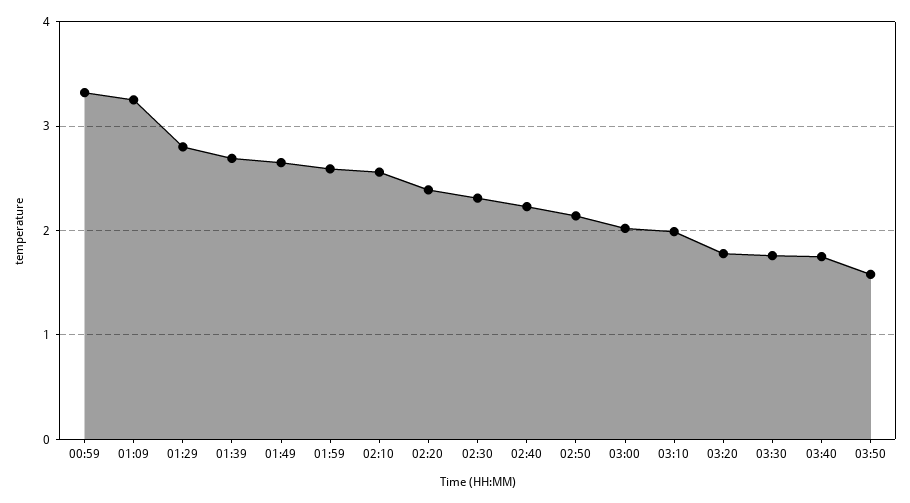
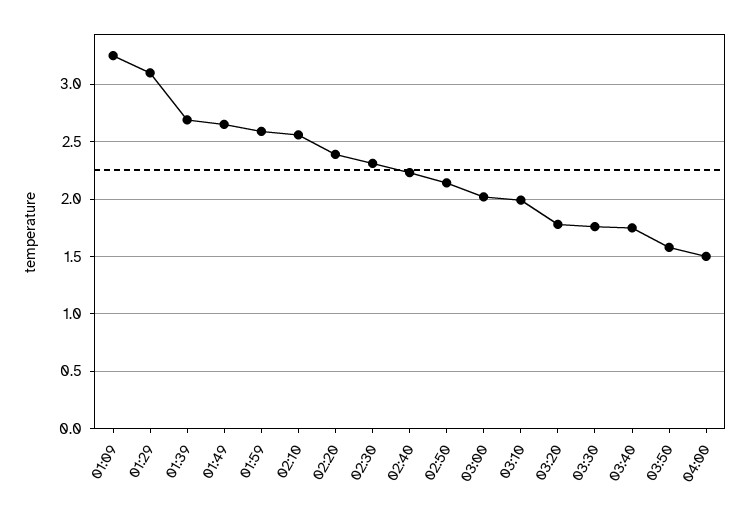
00:59: 3.3 -> none
01:29: 2.8 -> 3.1
04:00: none -> 1.5

